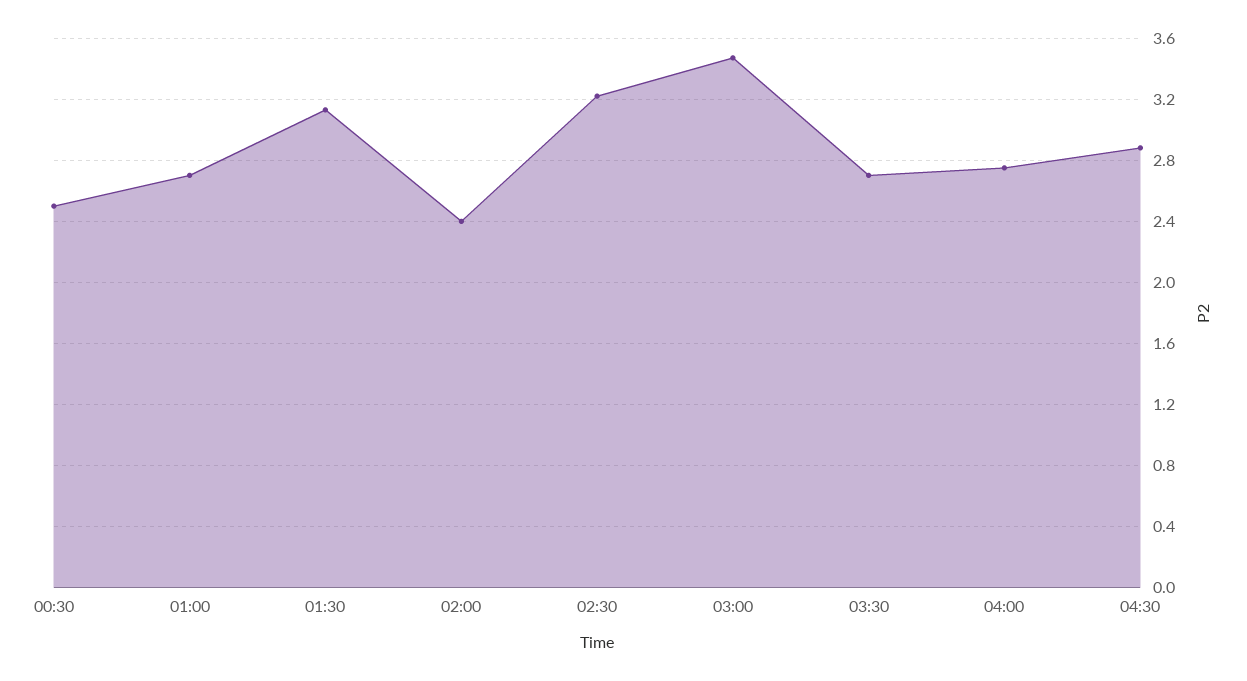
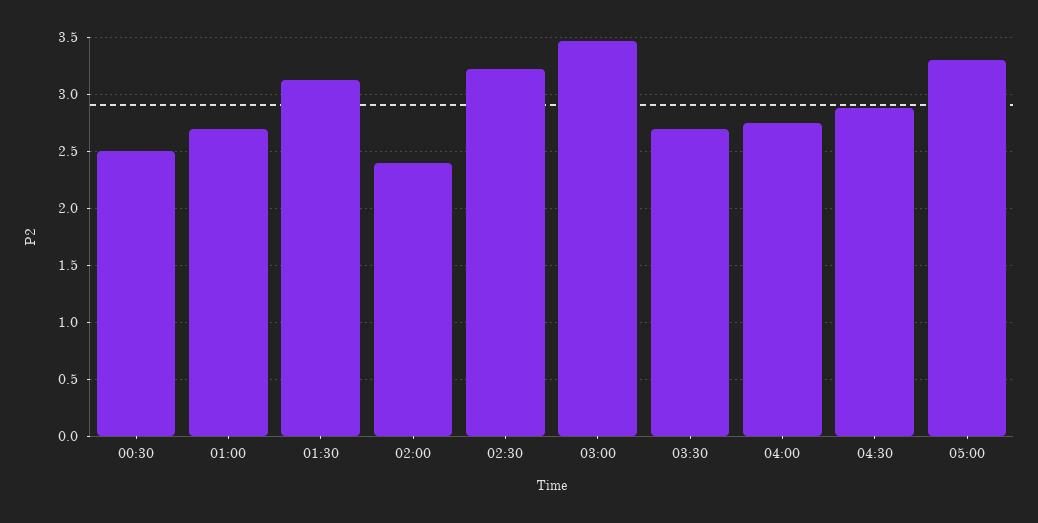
05:00: none -> 3.3

